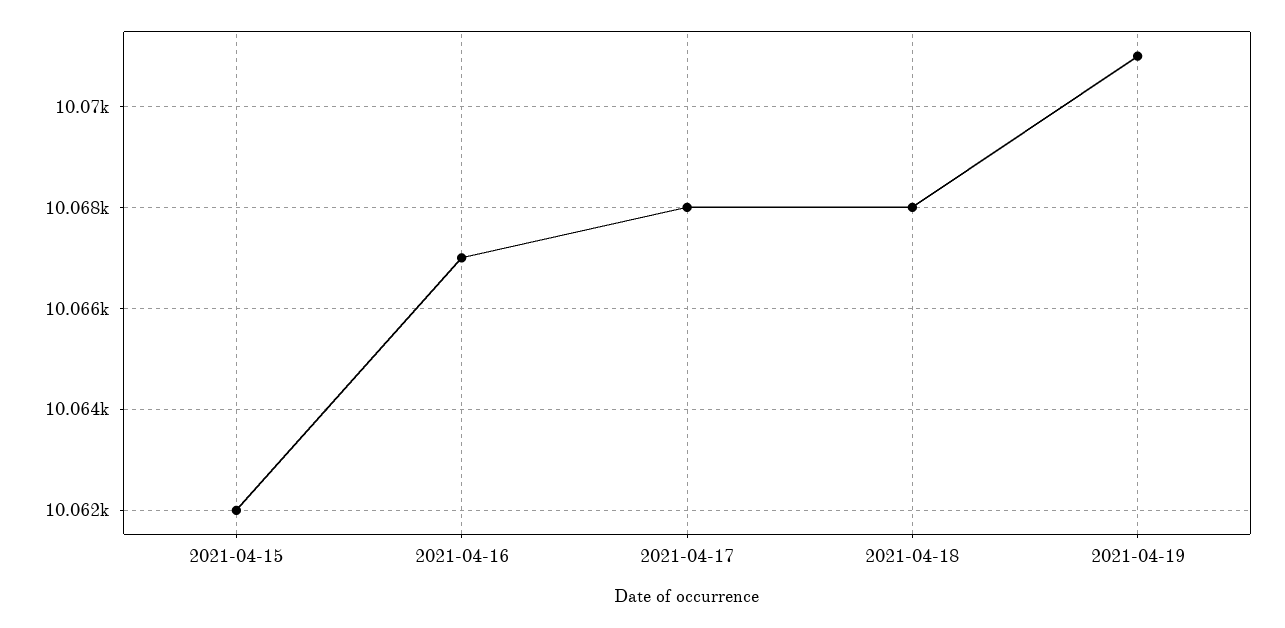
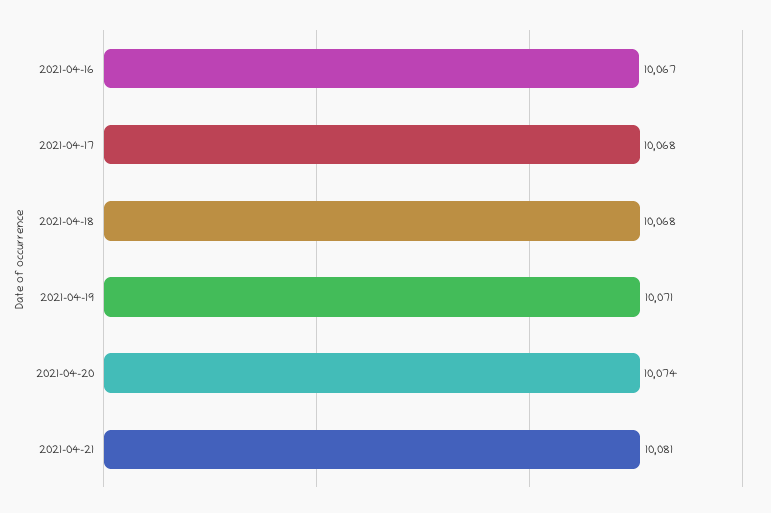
2021-04-15: 10062 -> none
2021-04-20: none -> 10074
2021-04-21: none -> 10081

